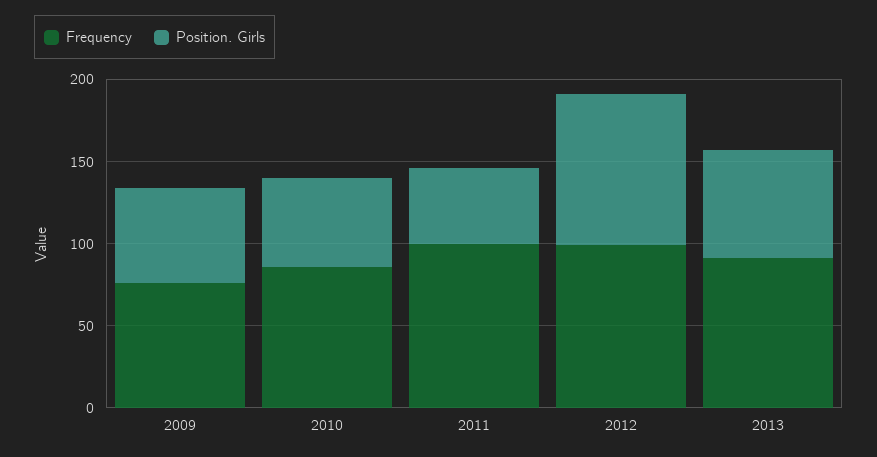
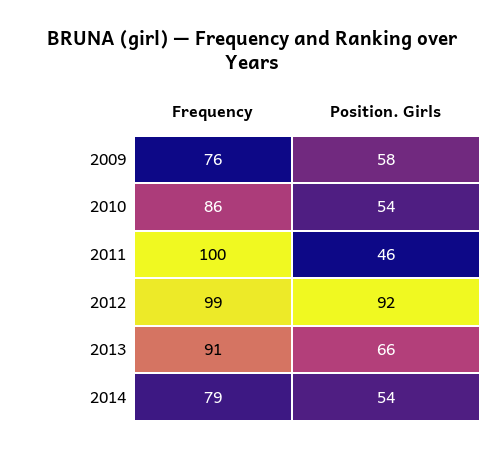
Frequency, 2014: none -> 79
Position. Girls, 2014: none -> 54

